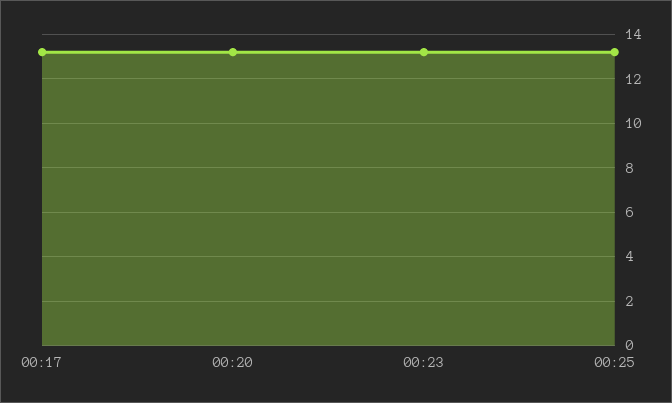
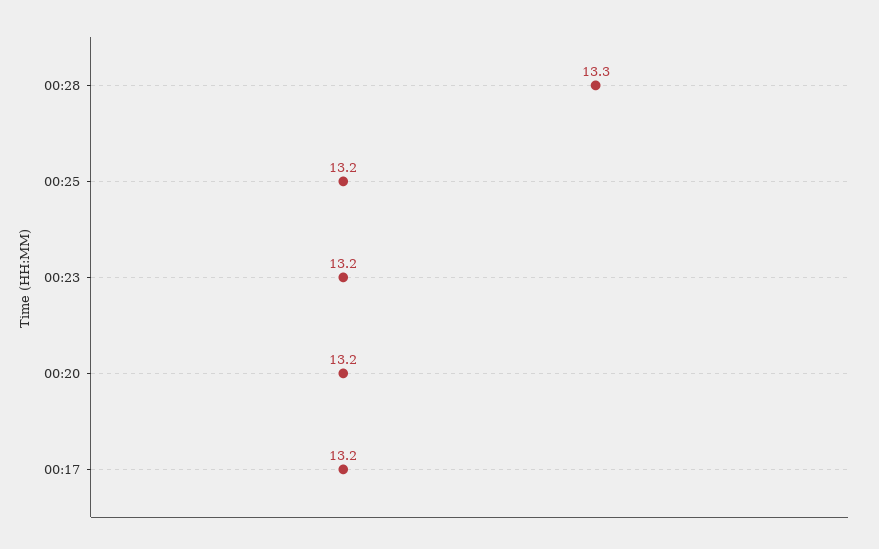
00:28: none -> 13.3

